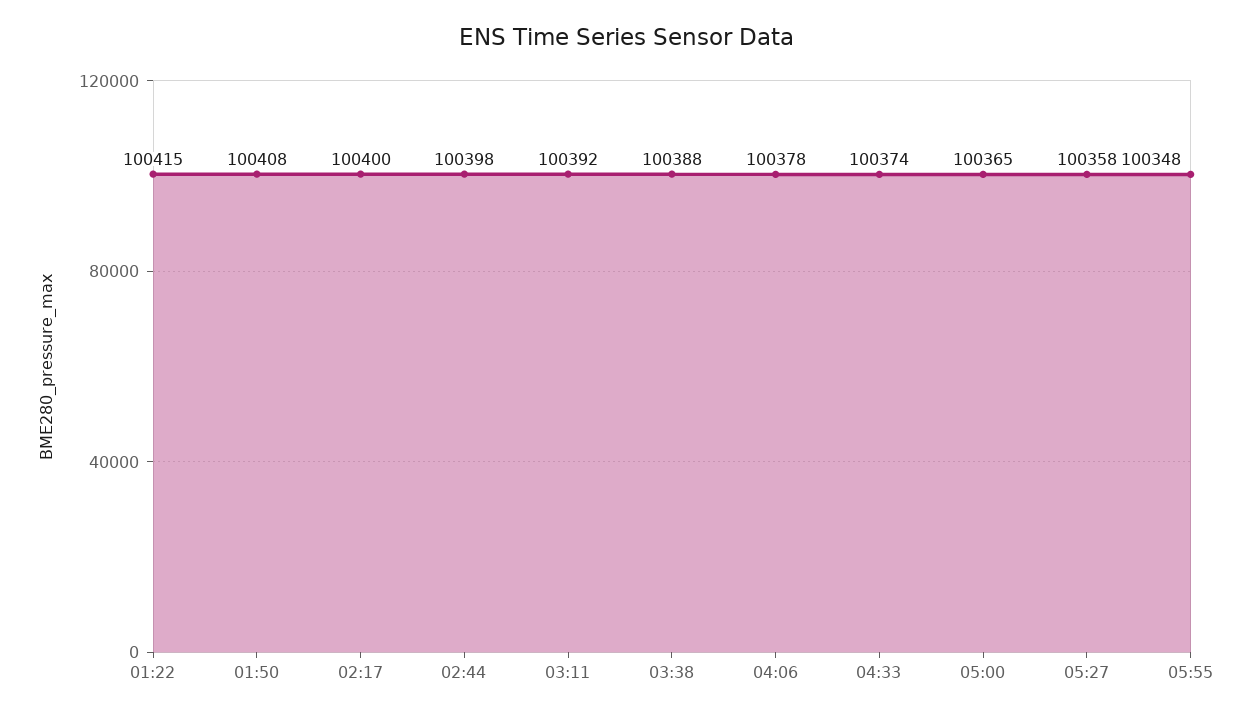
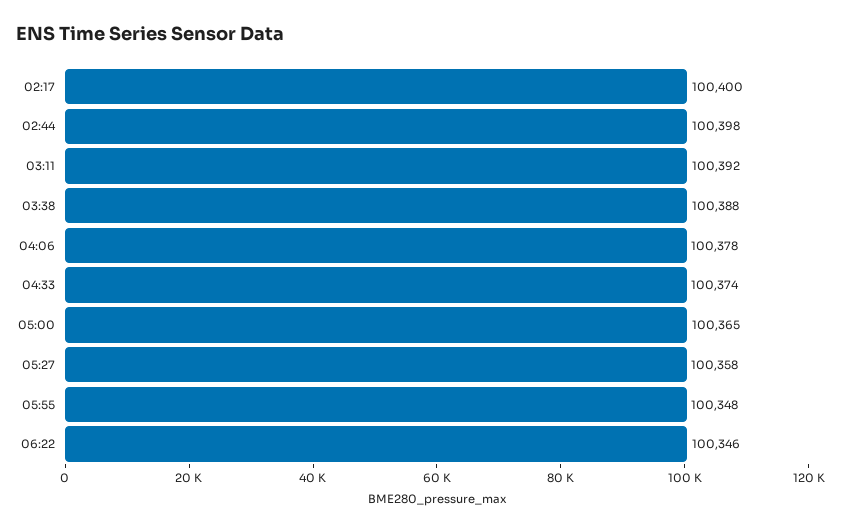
01:22: 100415 -> none
01:50: 100408 -> none
06:22: none -> 100346

